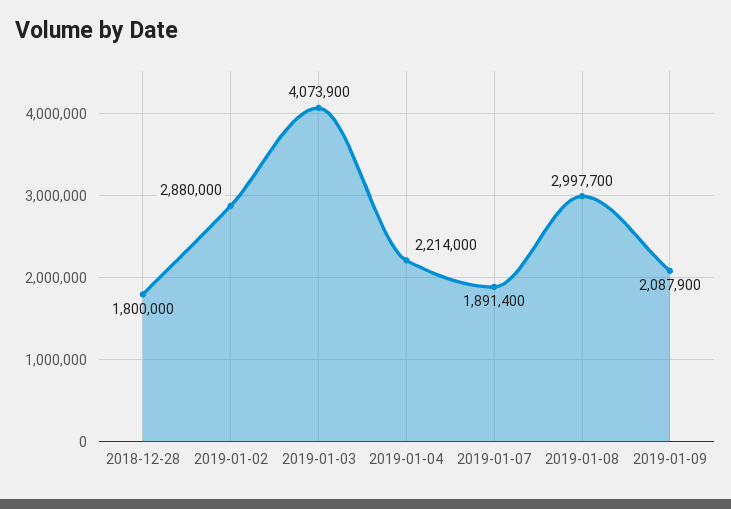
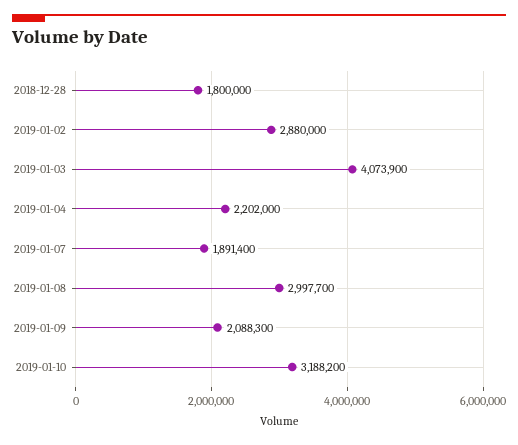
2019-01-04: 2214000 -> 2202000
2019-01-09: 2087900 -> 2088300
2019-01-10: none -> 3188200

